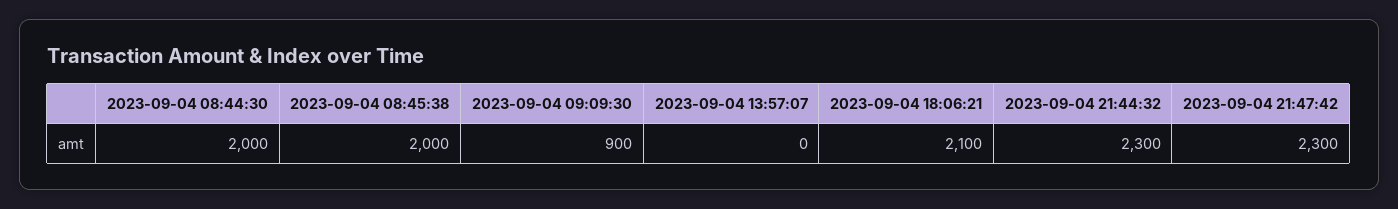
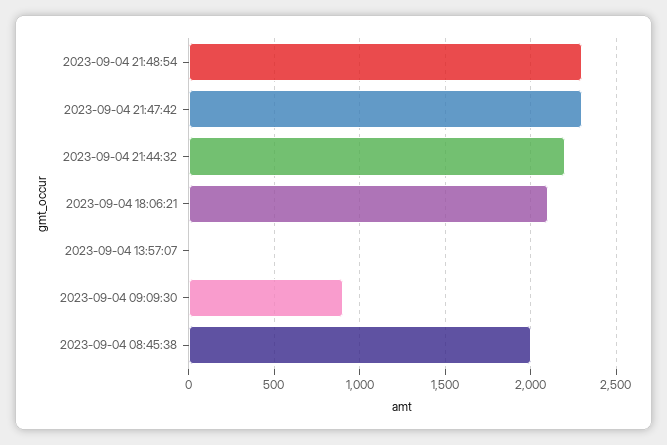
2023-09-04 08:44:30: 2000 -> none
2023-09-04 21:44:32: 2300 -> 2200
2023-09-04 21:48:54: none -> 2300

